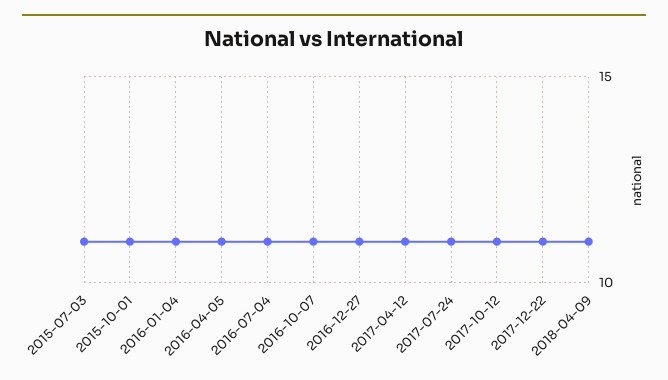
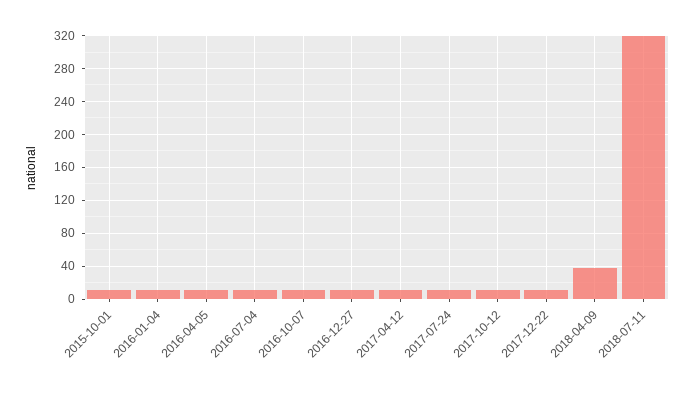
2015-07-03: 11 -> none
2018-04-09: 11 -> 40
2018-07-11: none -> 320

